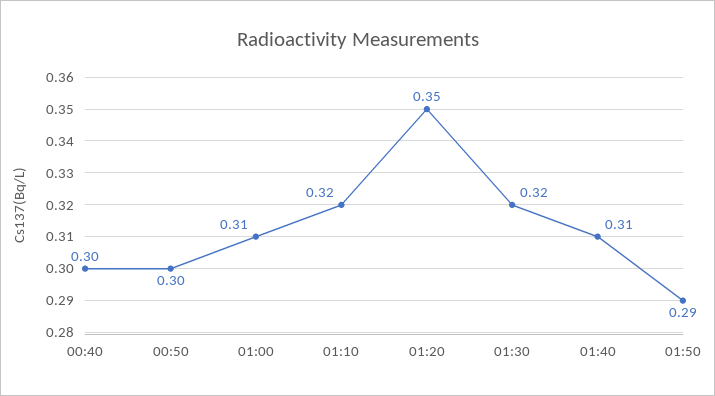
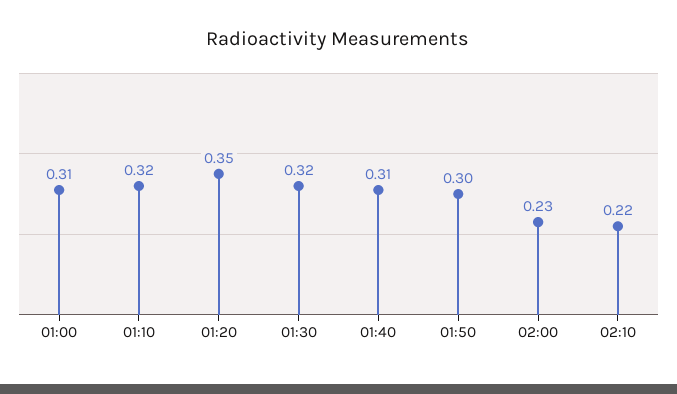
00:40: 0.3 -> none
00:50: 0.3 -> none
01:50: 0.29 -> 0.3
02:00: none -> 0.23
02:10: none -> 0.22

